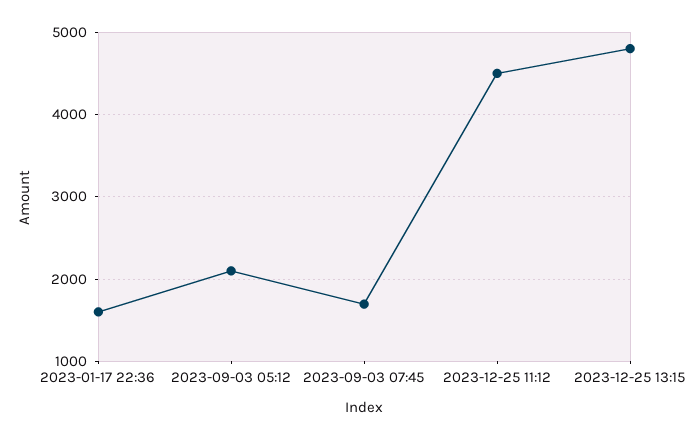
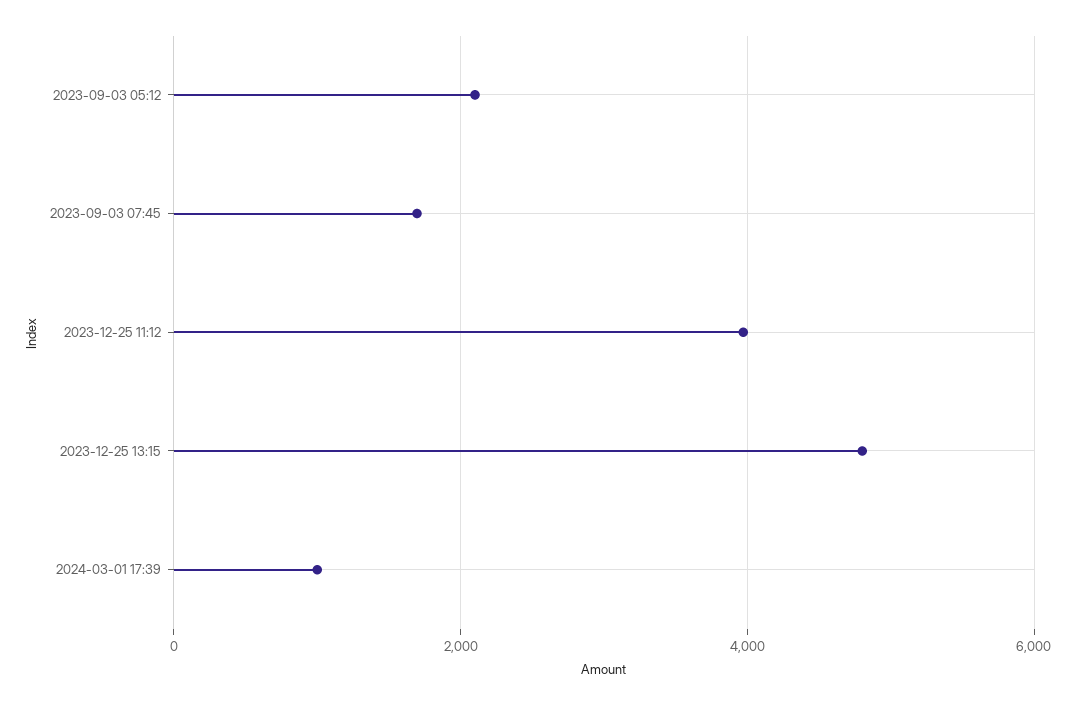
2023-01-17 22:36: 1600 -> none
2023-12-25 11:12: 4500 -> 4000
2024-03-01 17:39: none -> 1000

